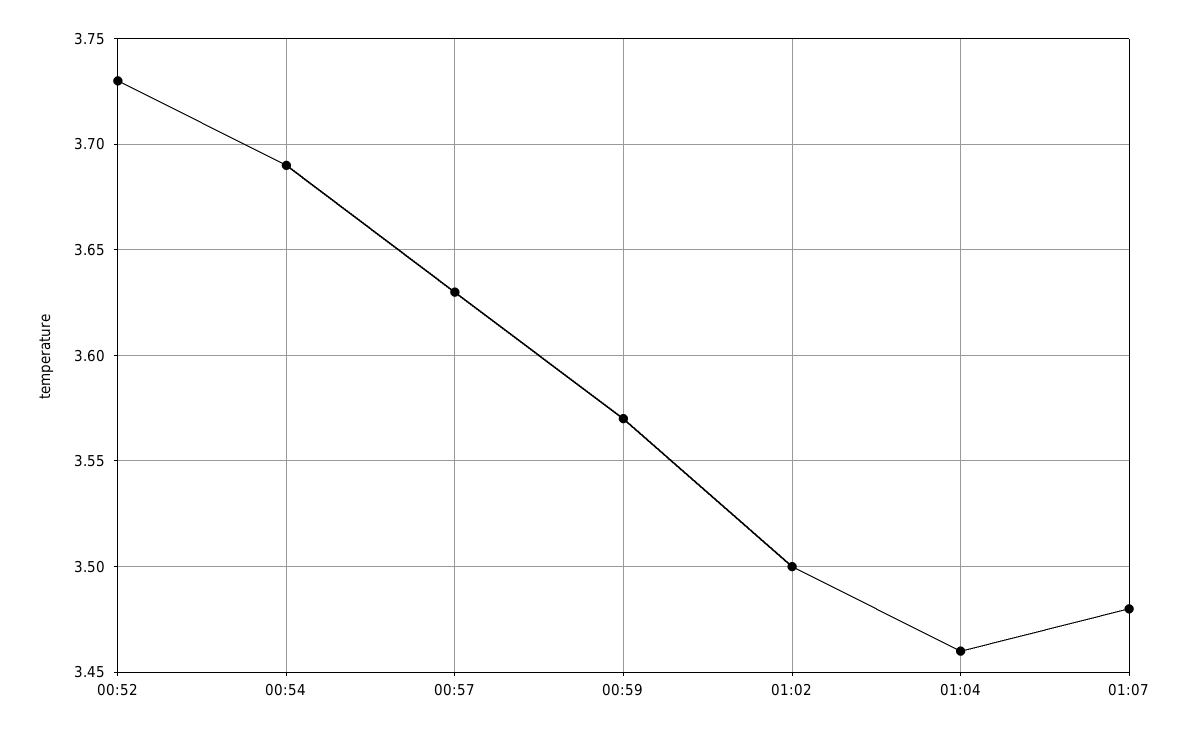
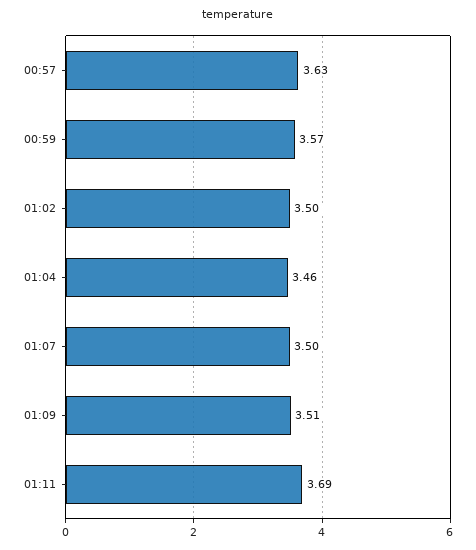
00:52: 3.73 -> none
00:54: 3.69 -> none
01:07: 3.48 -> 3.5
01:09: none -> 3.51
01:11: none -> 3.69

